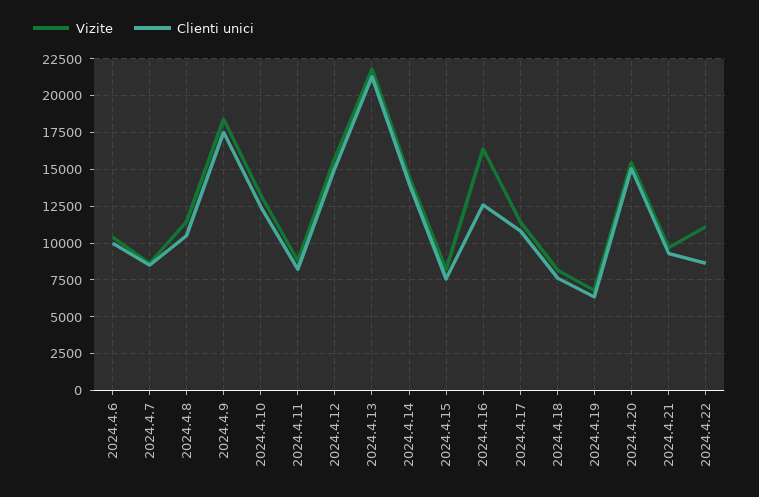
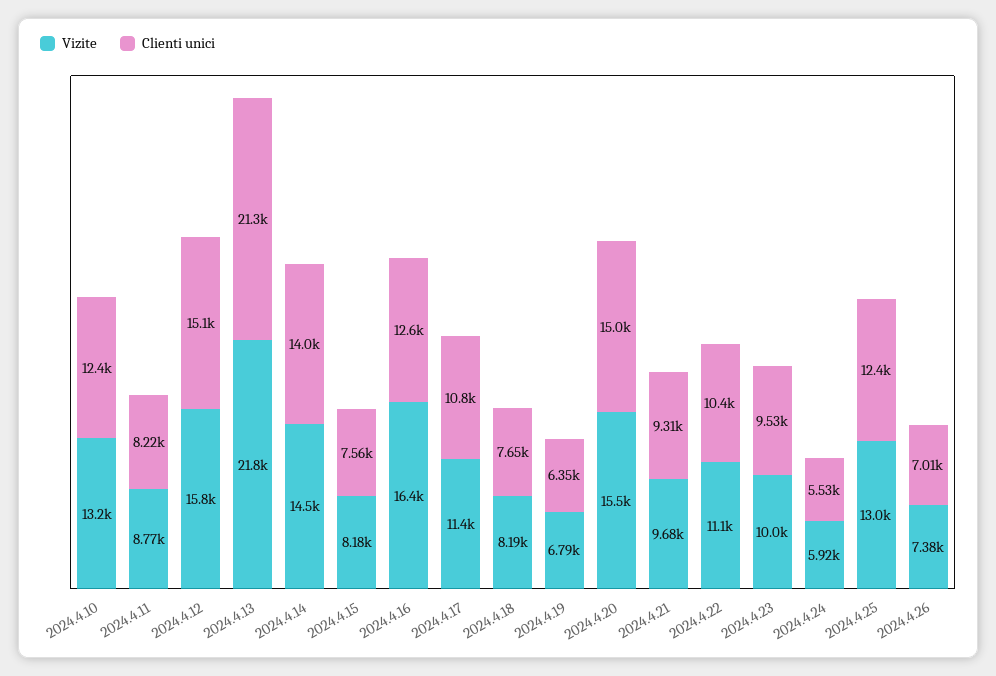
Vizite, 2024.4.6: 10500 -> none
Clienti unici, 2024.4.6: 10000 -> none
Vizite, 2024.4.7: 8500 -> none
Clienti unici, 2024.4.7: 8500 -> none
Vizite, 2024.4.8: 11500 -> none
Clienti unici, 2024.4.8: 10500 -> none
Vizite, 2024.4.9: 18500 -> none
Clienti unici, 2024.4.9: 17500 -> none
Clienti unici, 2024.4.22: 8500 -> 10400
Vizite, 2024.4.23: none -> 10000
Clienti unici, 2024.4.23: none -> 9530
Vizite, 2024.4.24: none -> 5920
Clienti unici, 2024.4.24: none -> 5530
Vizite, 2024.4.25: none -> 13000
Clienti unici, 2024.4.25: none -> 12400
Vizite, 2024.4.26: none -> 7380
Clienti unici, 2024.4.26: none -> 7010

